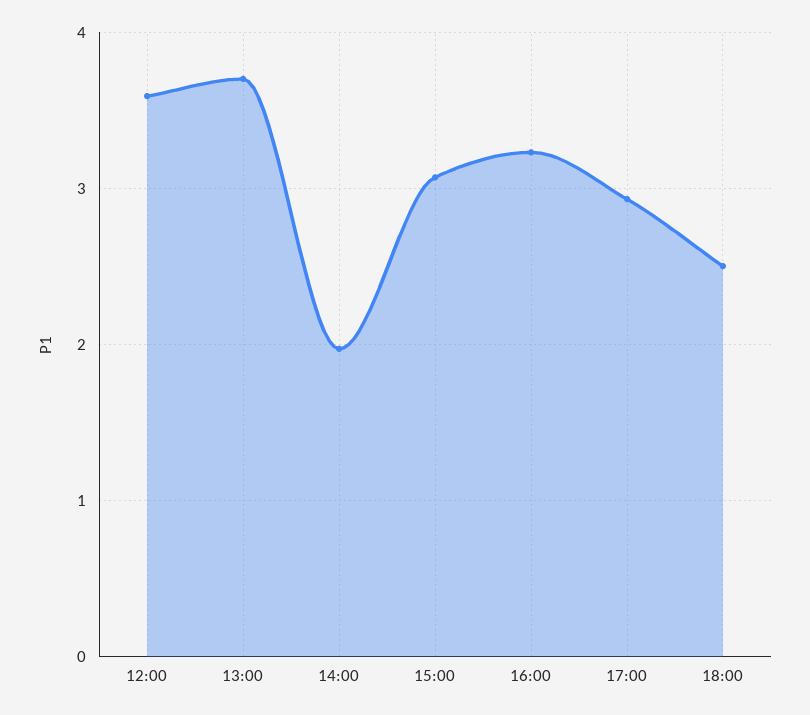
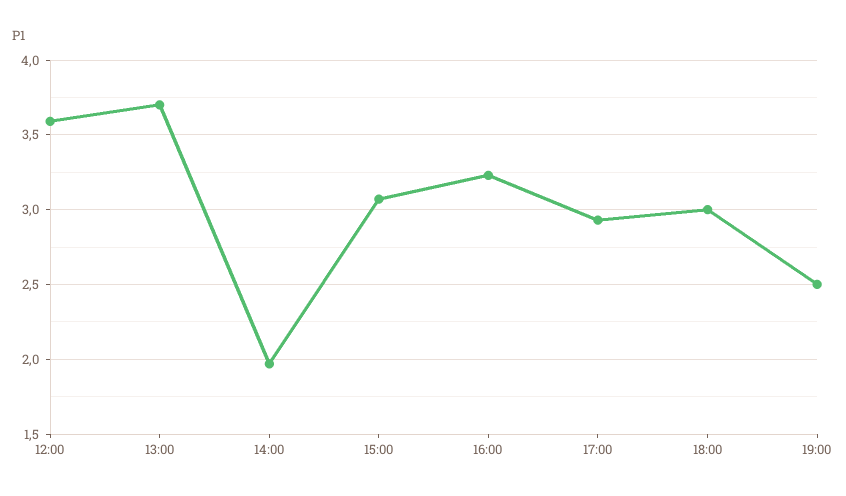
18:00: 2.5 -> 3
19:00: none -> 2.5

